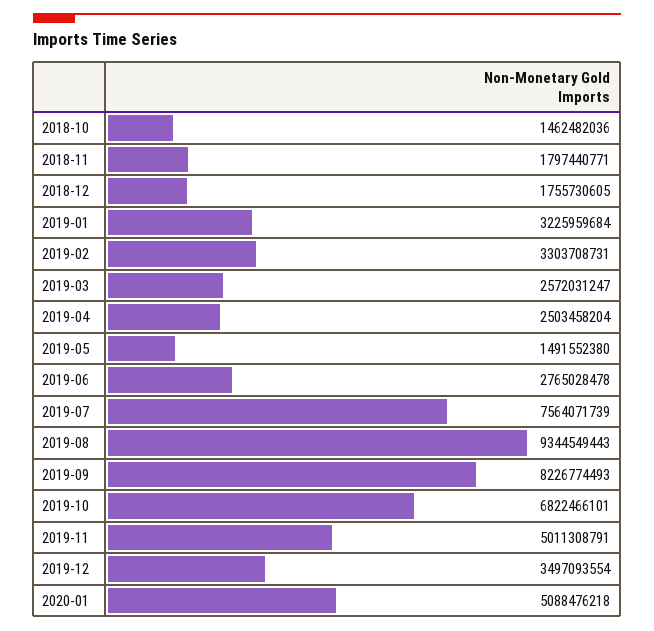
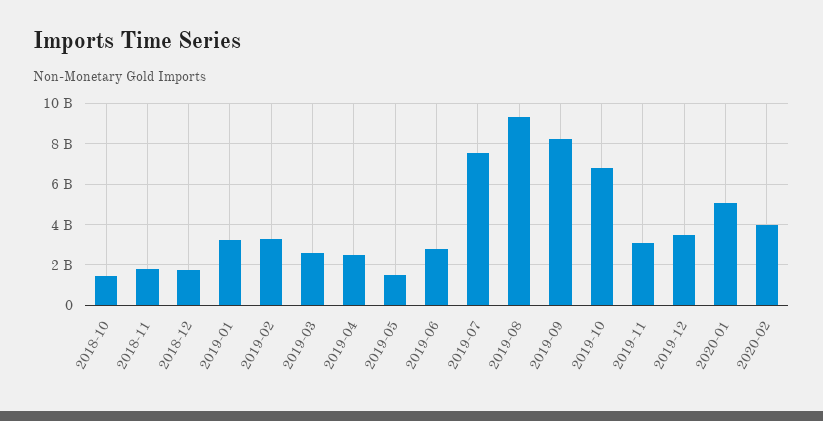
2019-11: 5011308791 -> 3000000000
2020-02: none -> 4000000000

